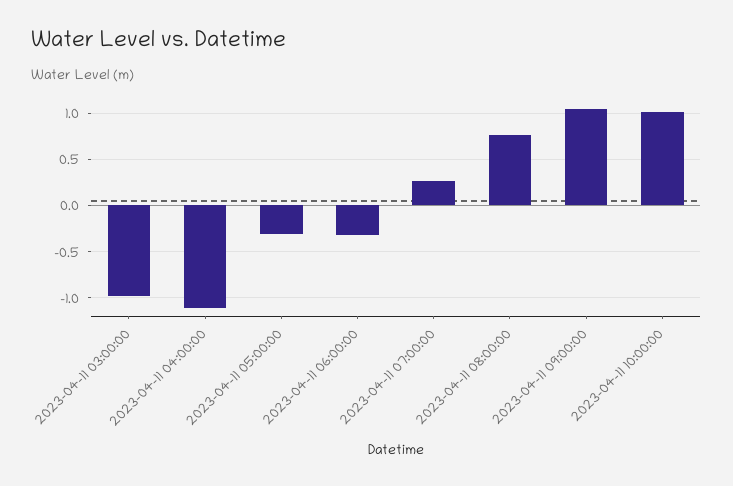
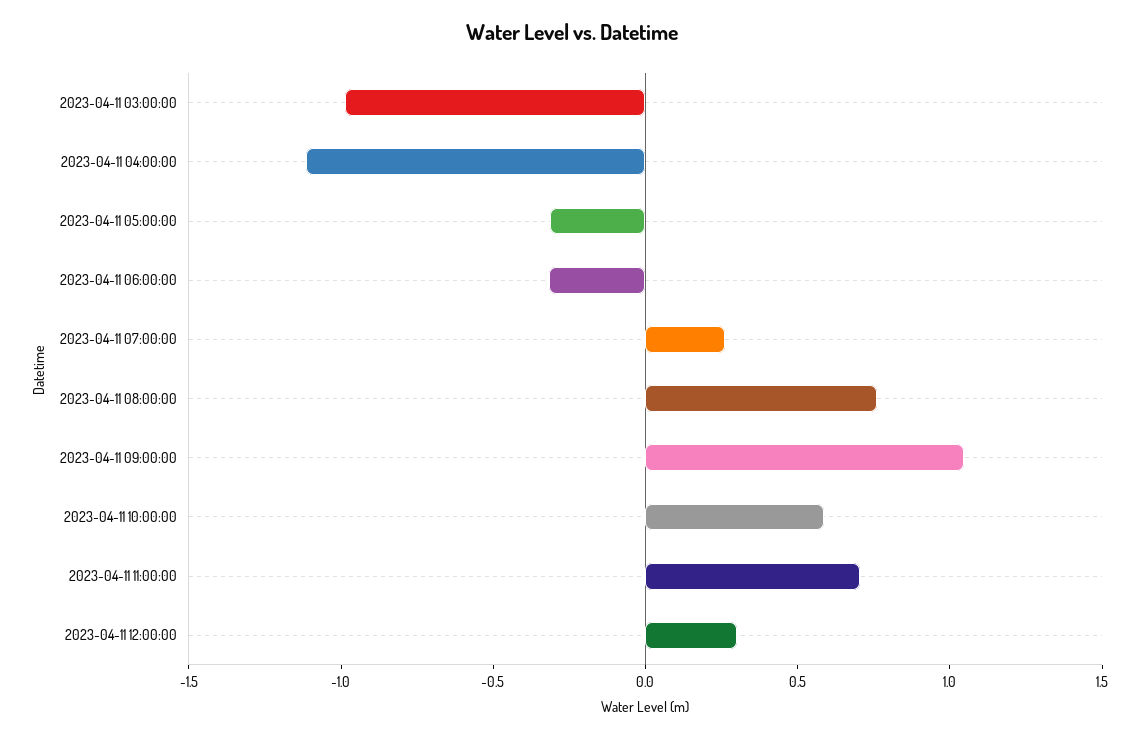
2023-04-11 10:00:00: 1 -> 0.6
2023-04-11 11:00:00: none -> 0.7
2023-04-11 12:00:00: none -> 0.3

